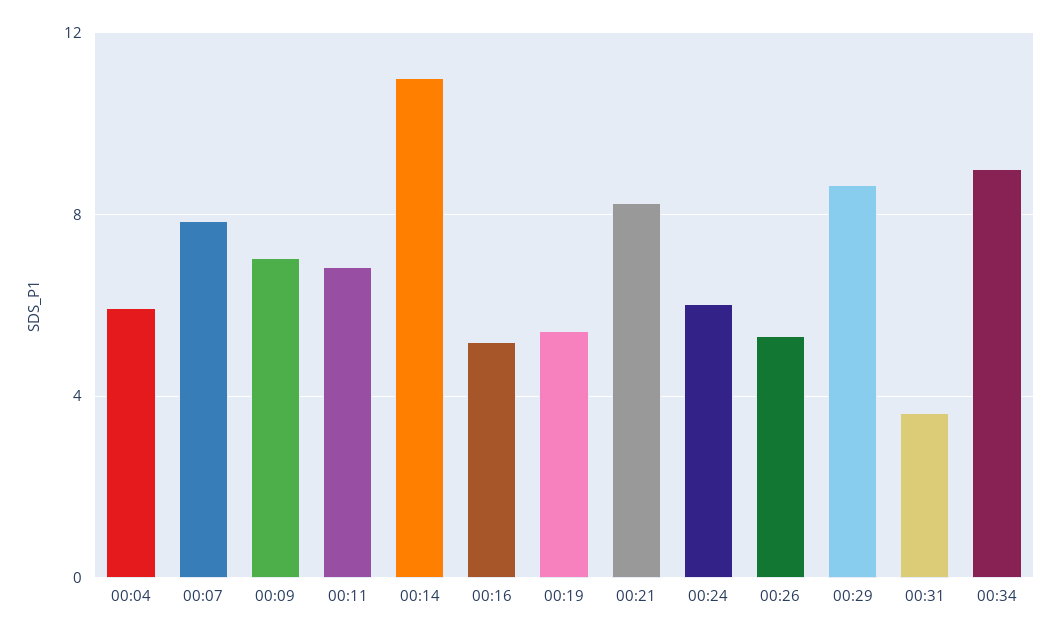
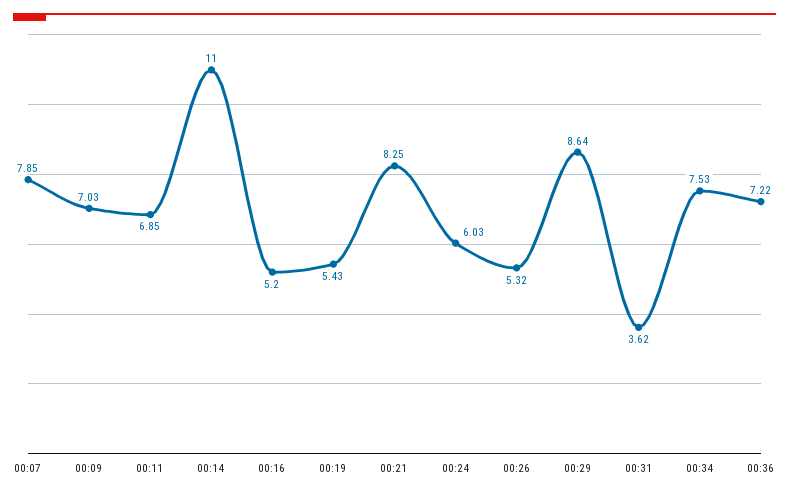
00:04: 6 -> none
00:34: 9 -> 7.53
00:36: none -> 7.22

